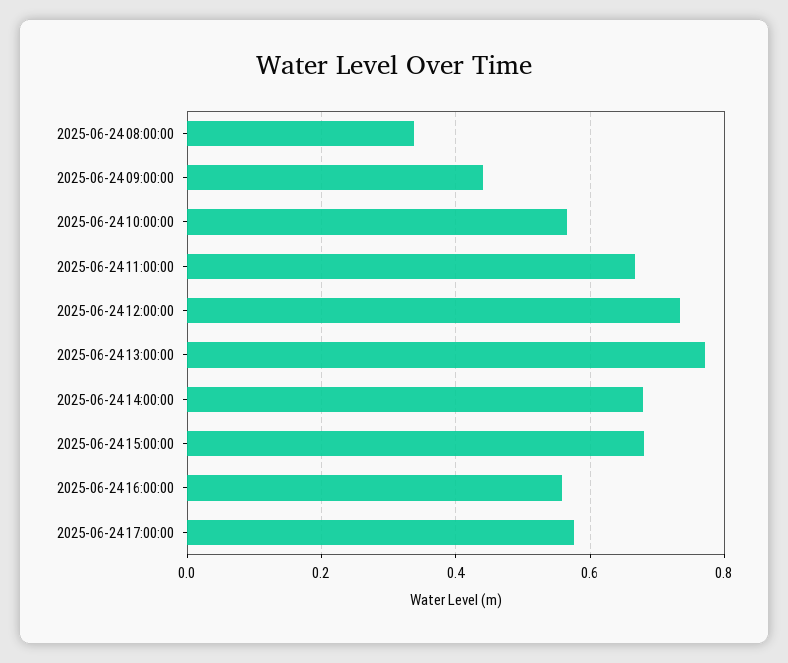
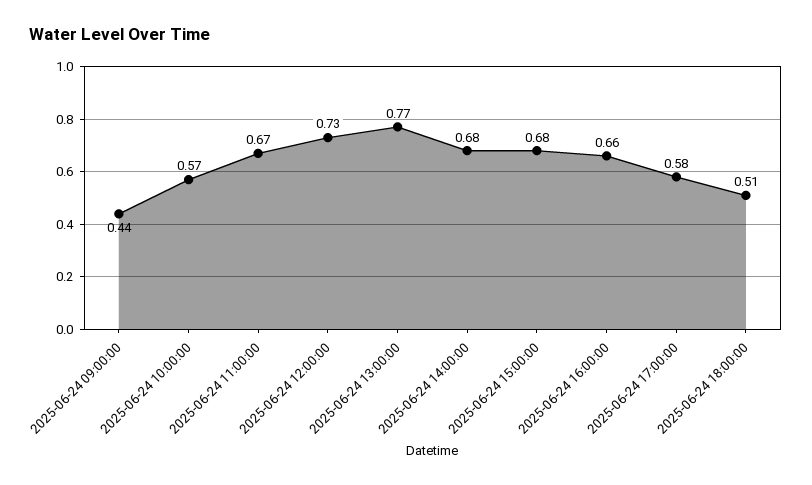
2025-06-24 08:00:00: 0.34 -> none
2025-06-24 16:00:00: 0.56 -> 0.66
2025-06-24 18:00:00: none -> 0.51

